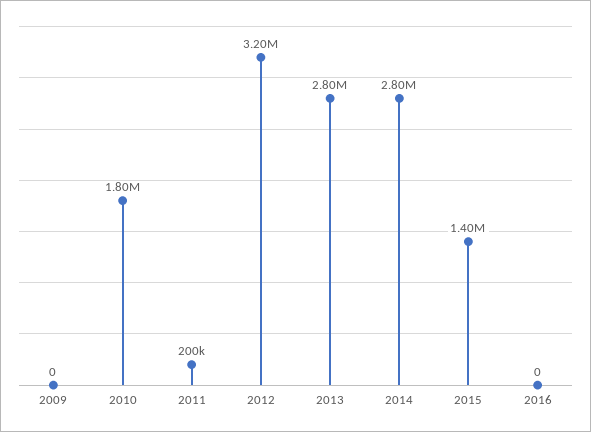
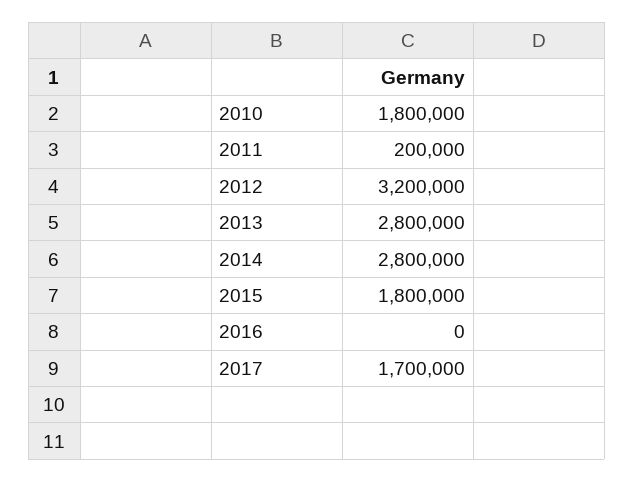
2009: 0 -> none
2015: 1400000 -> 1800000
2017: none -> 1700000

